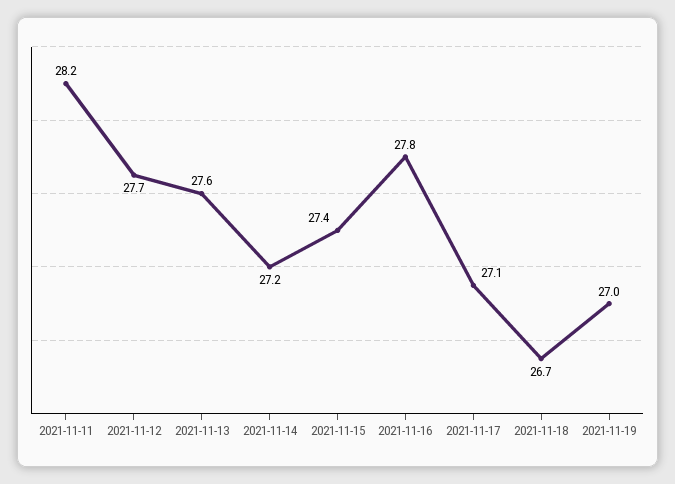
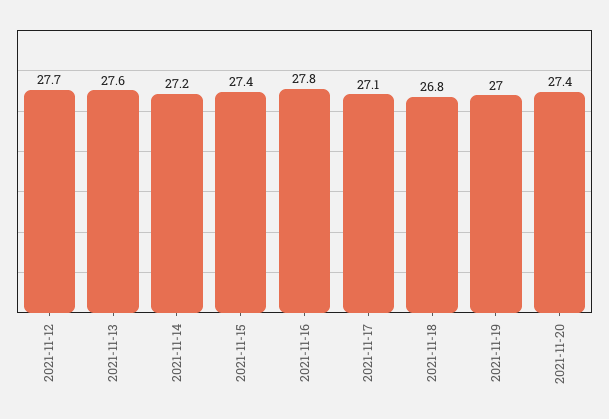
2021-11-11: 28.2 -> none
2021-11-18: 26.7 -> 26.8
2021-11-20: none -> 27.4

